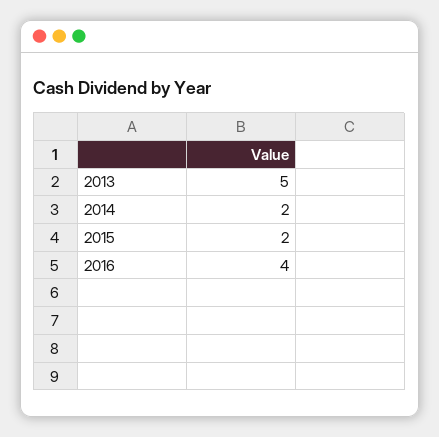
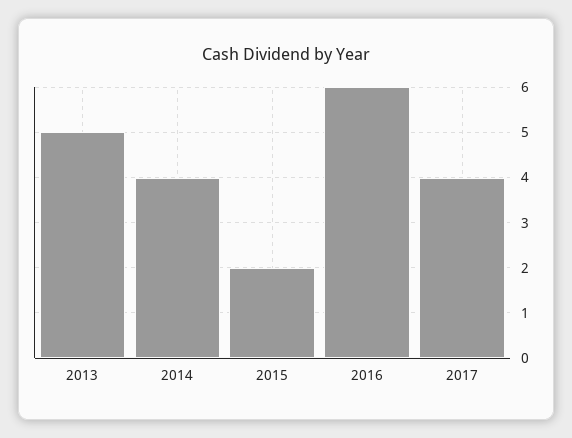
2014: 2 -> 4
2016: 4 -> 6
2017: none -> 4

